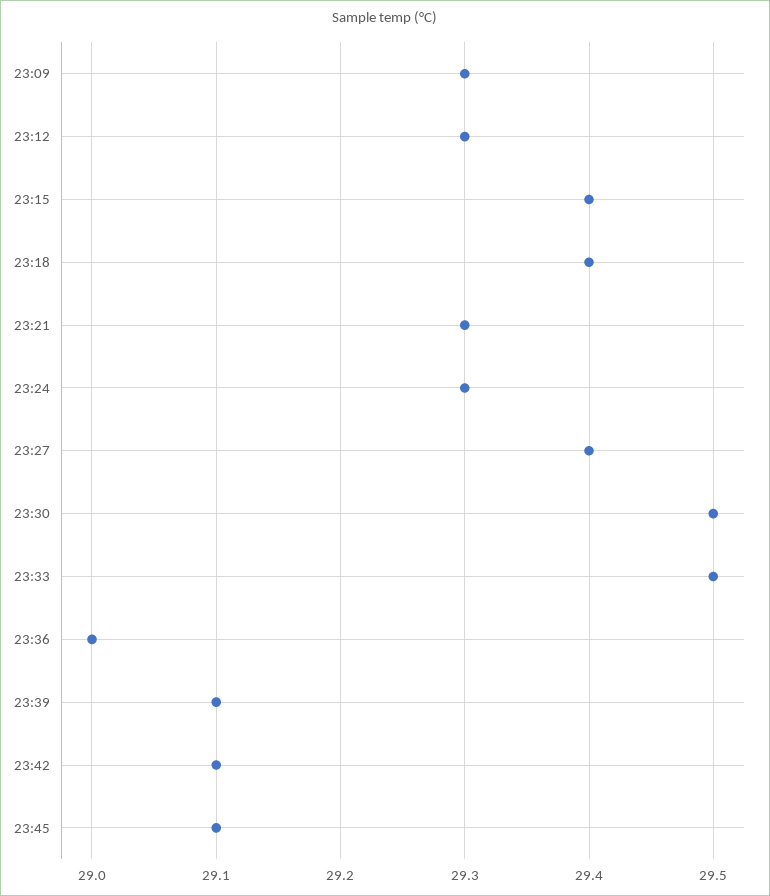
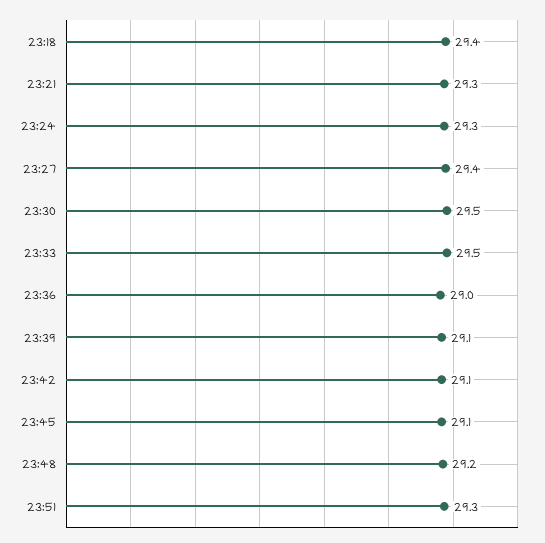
23:09: 29.3 -> none
23:12: 29.3 -> none
23:15: 29.4 -> none
23:48: none -> 29.2
23:51: none -> 29.3

